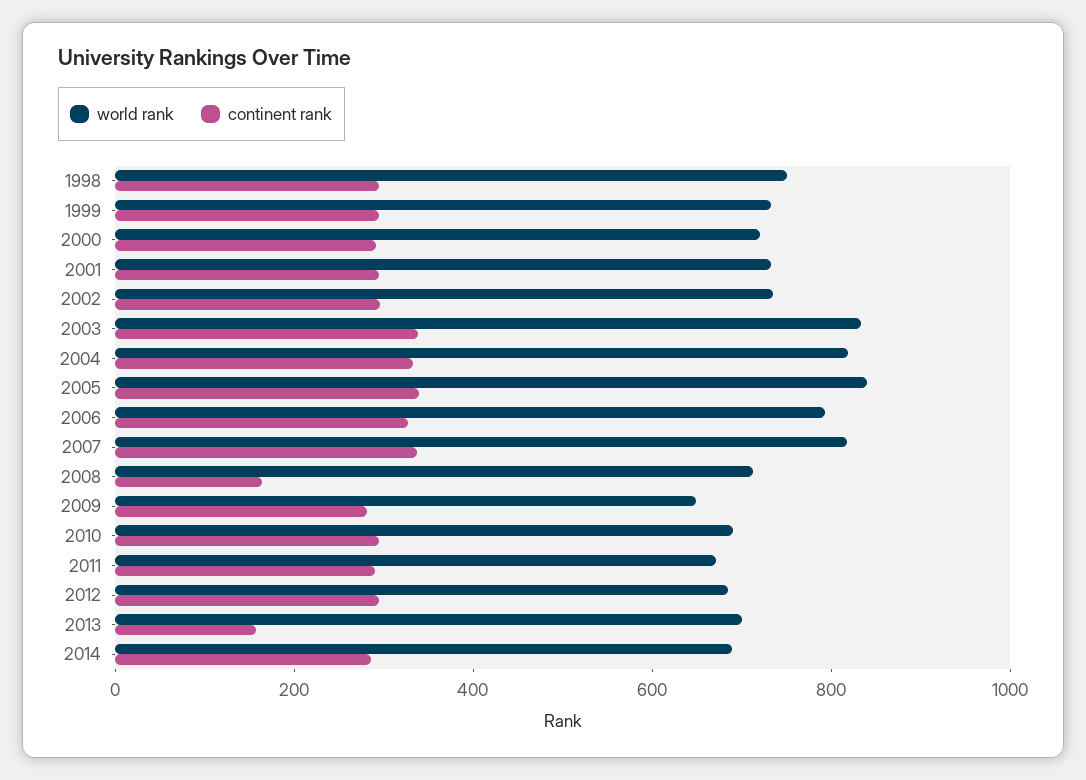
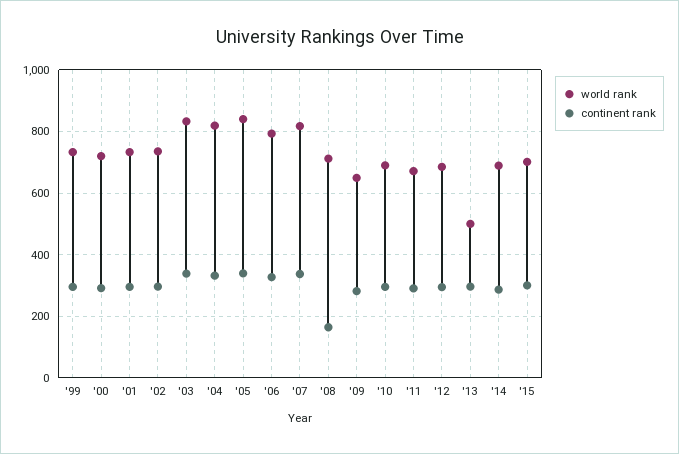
world rank, 1998: 750 -> none
continent rank, 1998: 300 -> none
world rank, 2013: 700 -> 500
continent rank, 2013: 150 -> 300
world rank, '15: none -> 700
continent rank, '15: none -> 300

